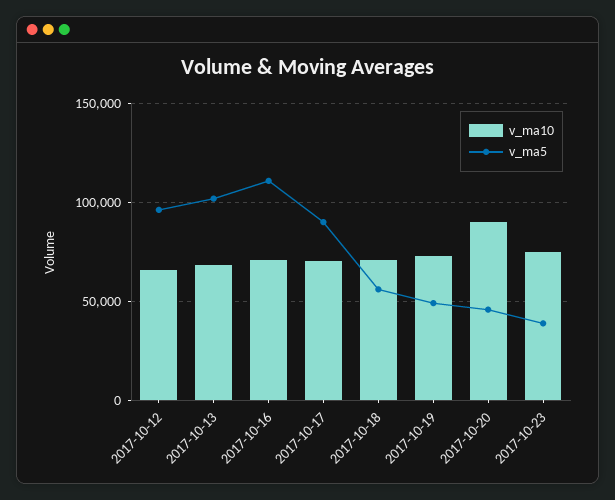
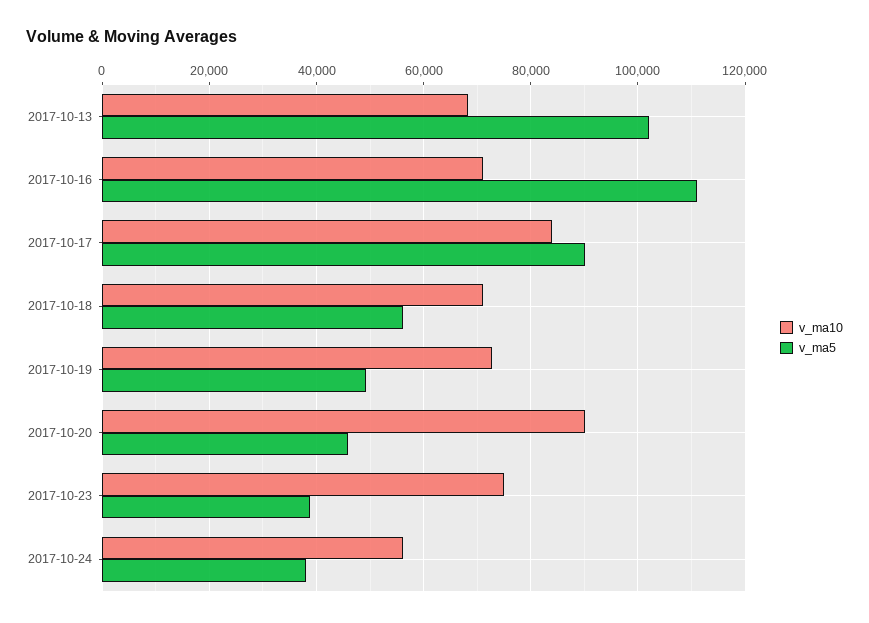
v_ma10, 2017-10-12: 65000 -> none
v_ma5, 2017-10-12: 95000 -> none
v_ma10, 2017-10-17: 70000 -> 84000
v_ma10, 2017-10-24: none -> 56000
v_ma5, 2017-10-24: none -> 38000

